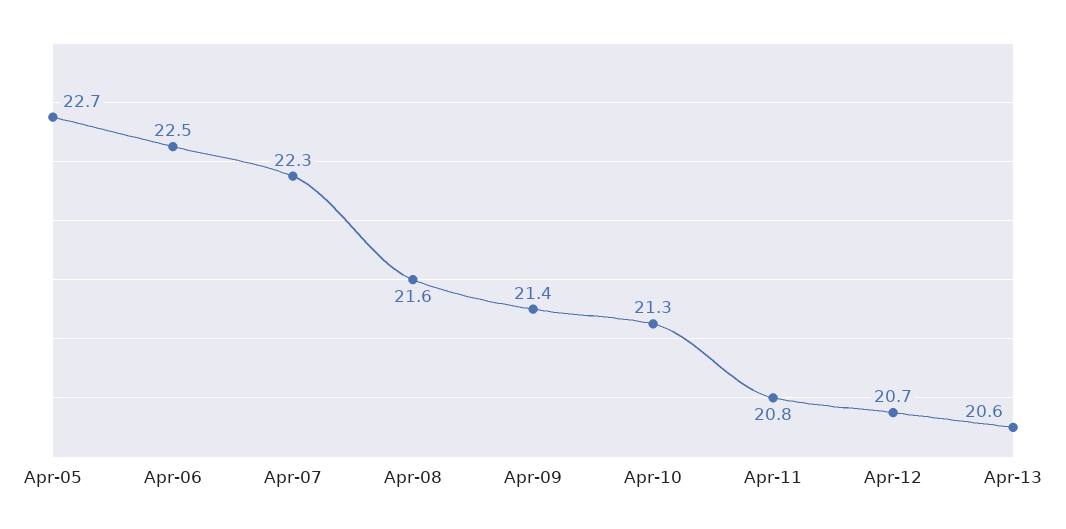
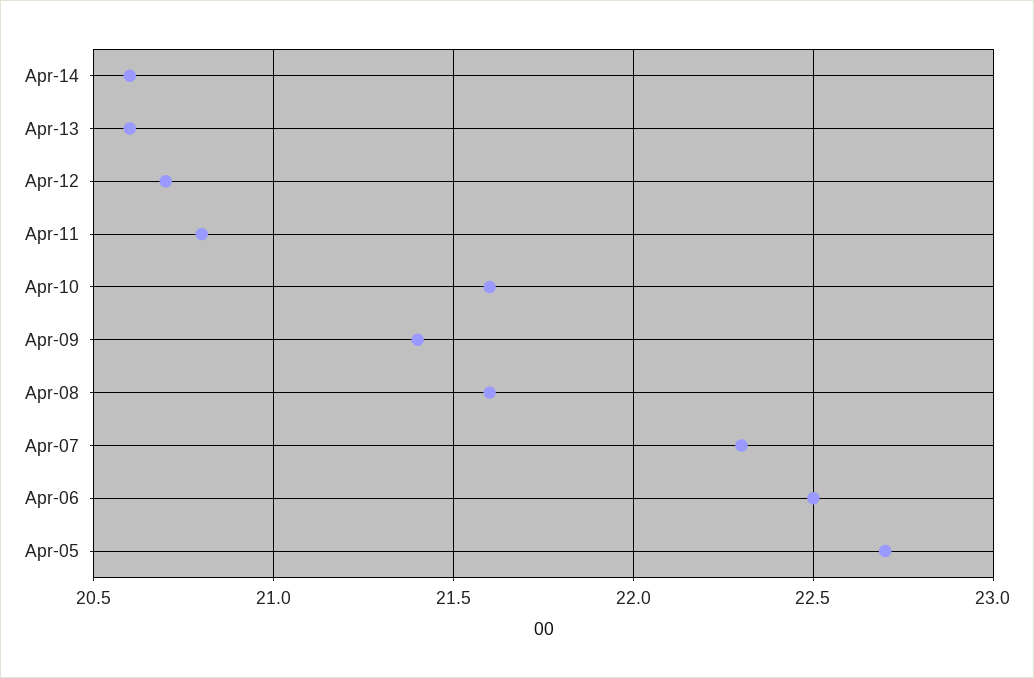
Apr-10: 21.3 -> 21.6
Apr-14: none -> 20.6

